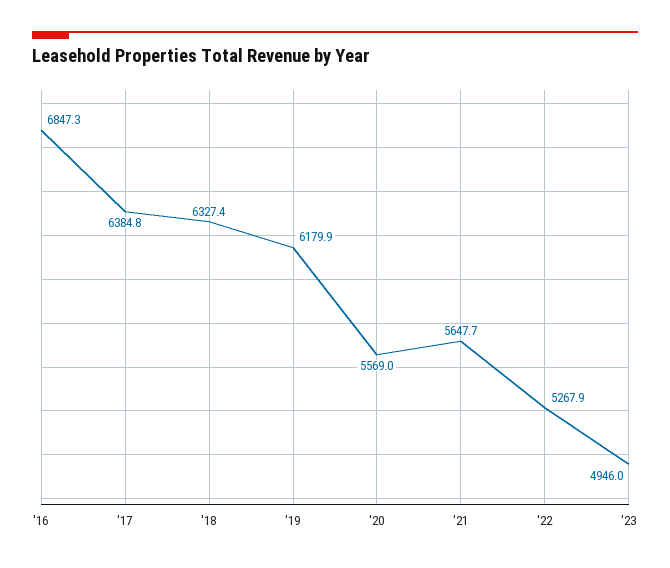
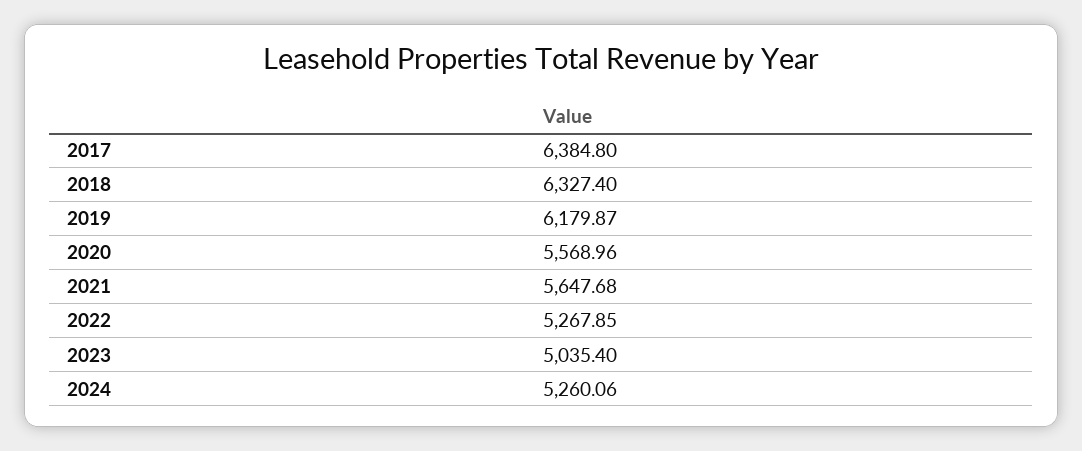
'16: 6847.3 -> none
'23: 4946 -> 5035.4
2024: none -> 5260.06

